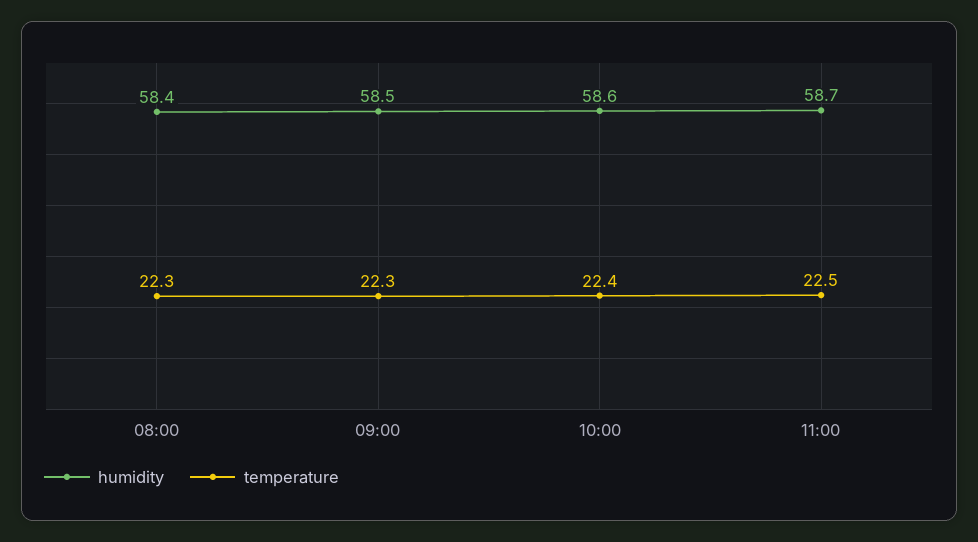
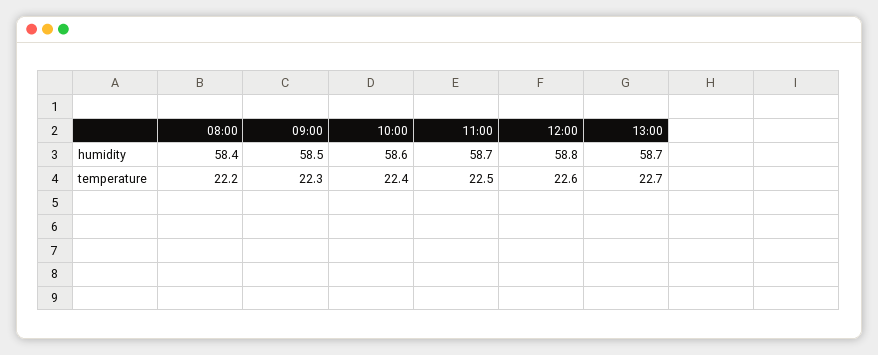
temperature, 08:00: 22.3 -> 22.2
humidity, 12:00: none -> 58.8
humidity, 13:00: none -> 58.7
temperature, 12:00: none -> 22.6
temperature, 13:00: none -> 22.7

